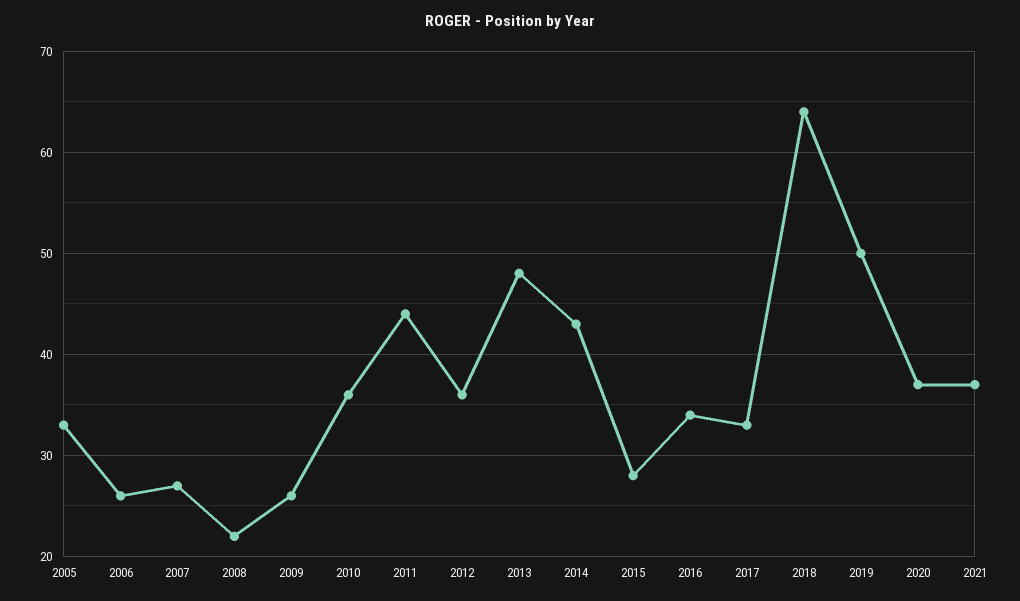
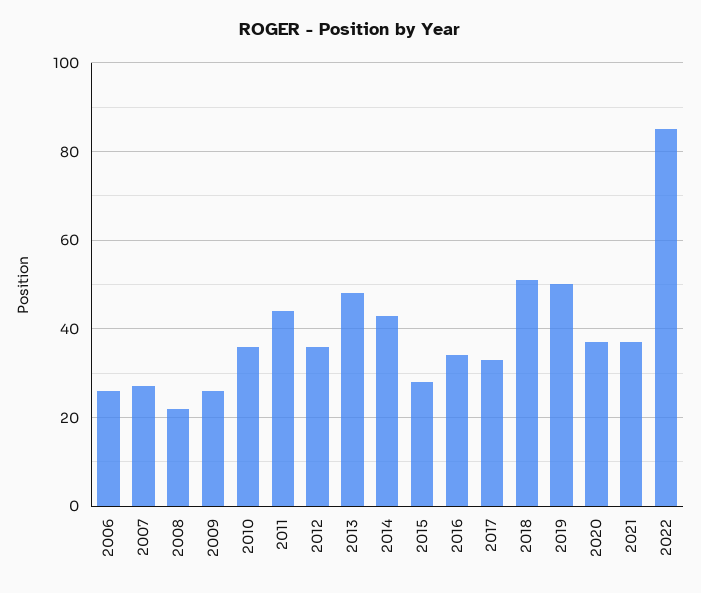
2005: 33 -> none
2018: 64 -> 50
2022: none -> 85

